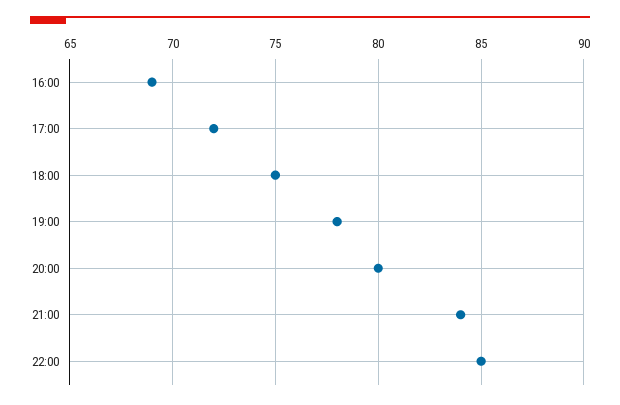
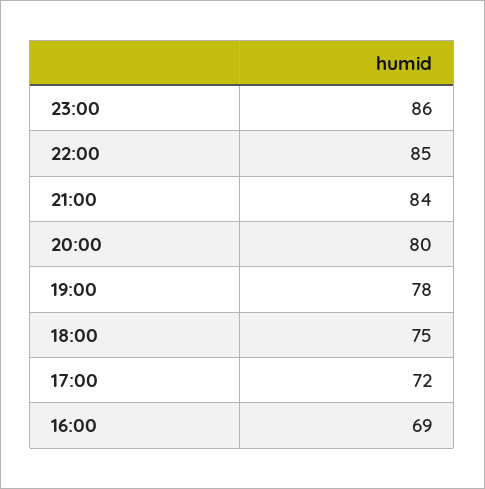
23:00: none -> 86

